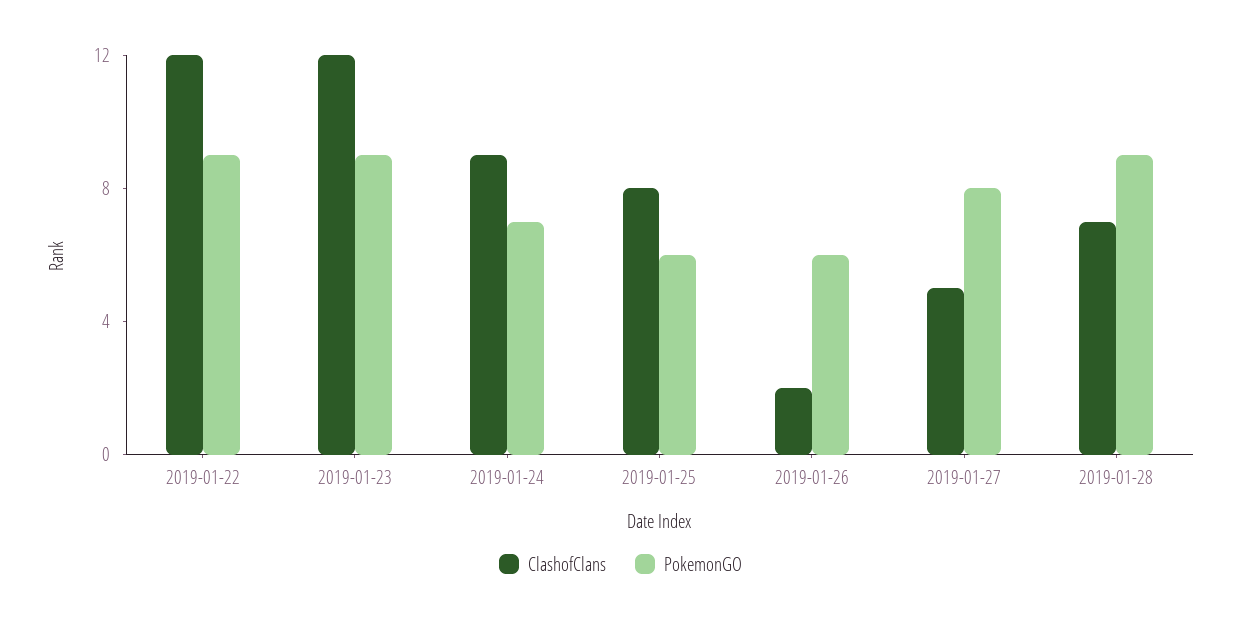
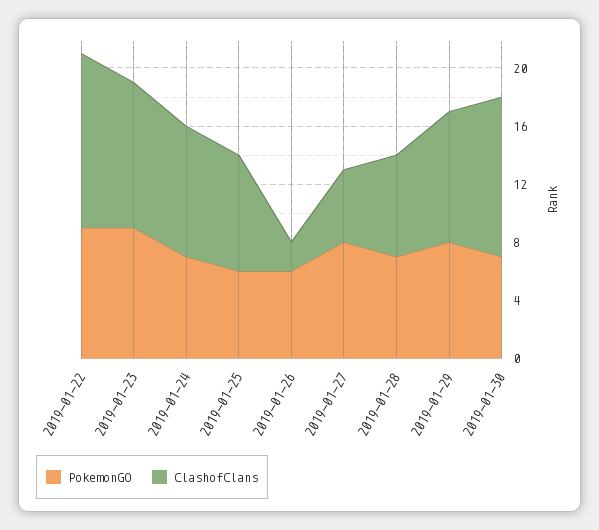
ClashofClans, 2019-01-23: 12 -> 10
PokemonGO, 2019-01-28: 9 -> 7
PokemonGO, 2019-01-29: none -> 8
ClashofClans, 2019-01-29: none -> 9
PokemonGO, 2019-01-30: none -> 7
ClashofClans, 2019-01-30: none -> 11

